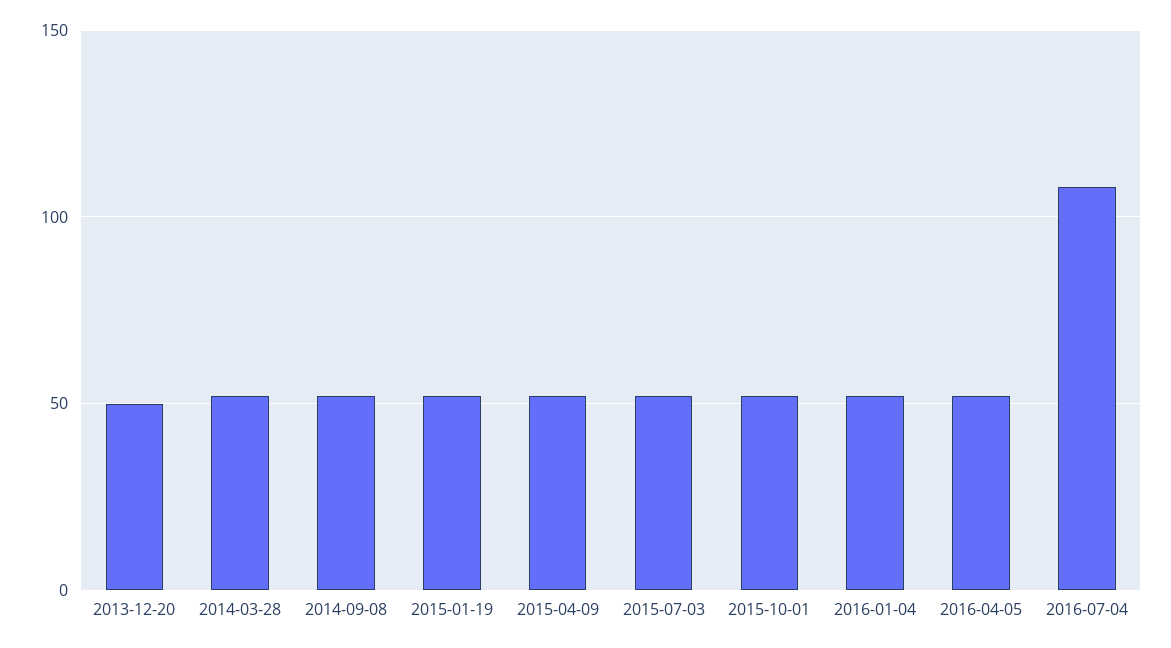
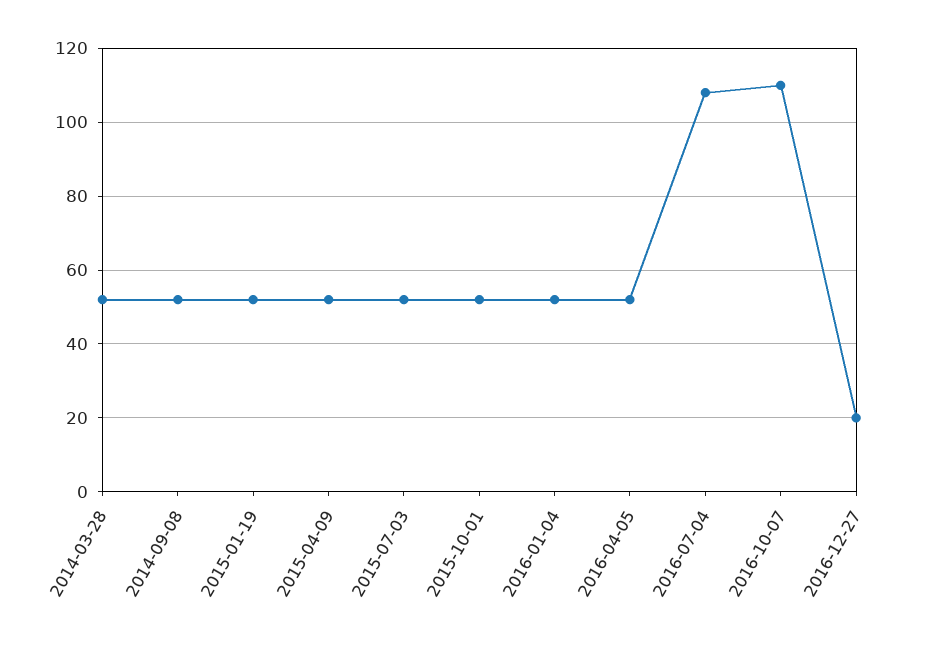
2013-12-20: 50 -> none
2016-10-07: none -> 110
2016-12-27: none -> 20

